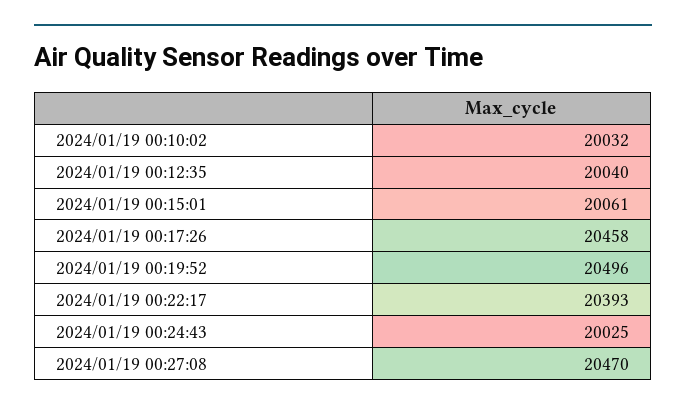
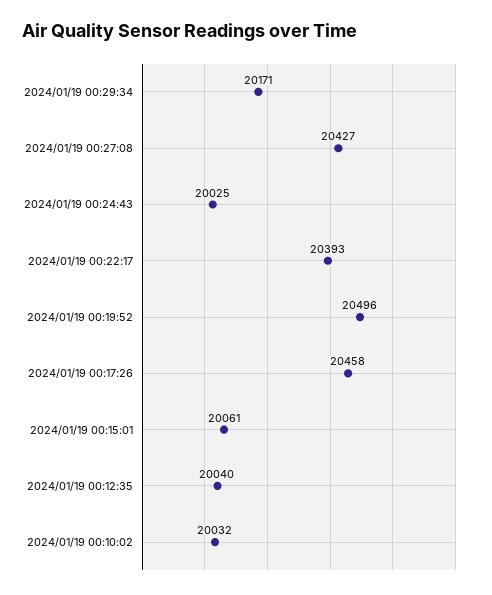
2024/01/19 00:27:08: 20470 -> 20427
2024/01/19 00:29:34: none -> 20171

